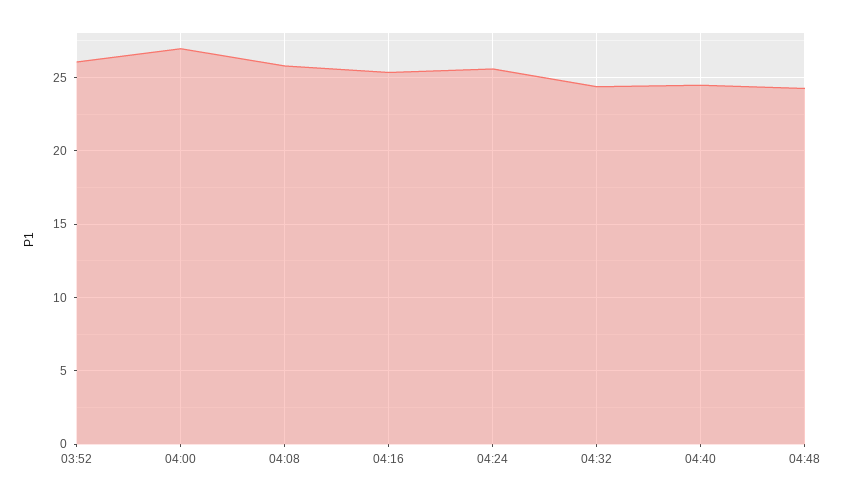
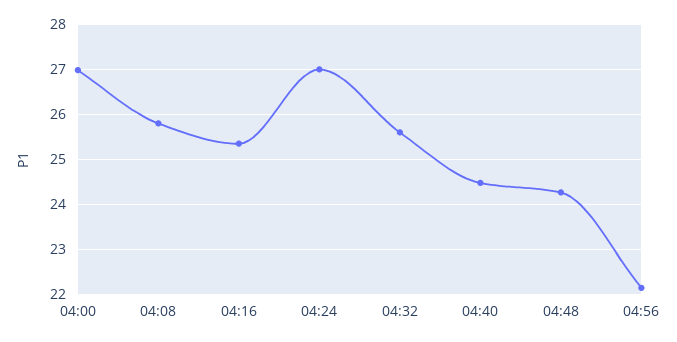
03:52: 26 -> none
04:24: 25.5 -> 27
04:32: 24.5 -> 25.6
04:56: none -> 22.2

